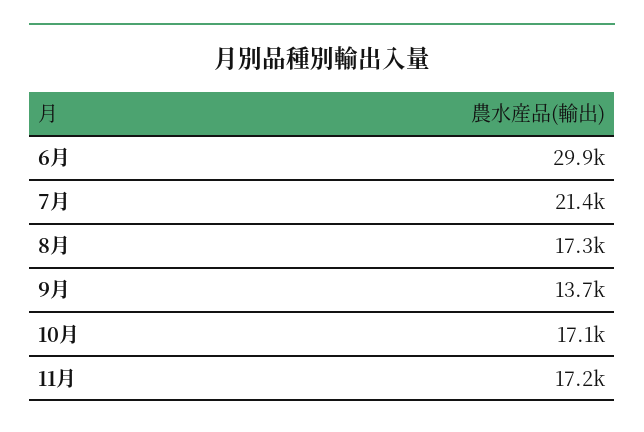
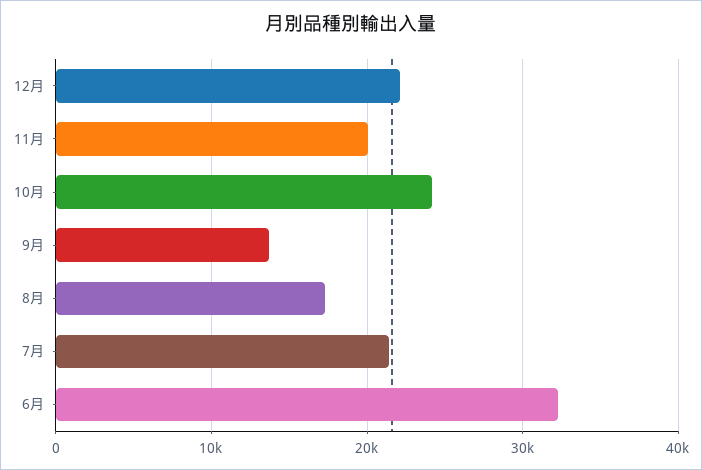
6月: 29900 -> 32000
10月: 17100 -> 24000
11月: 17200 -> 20000
12月: none -> 22000

